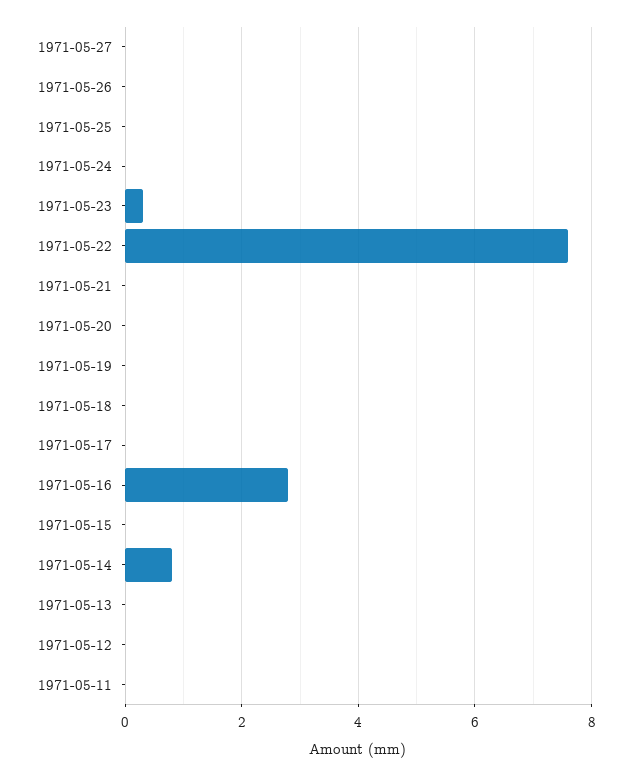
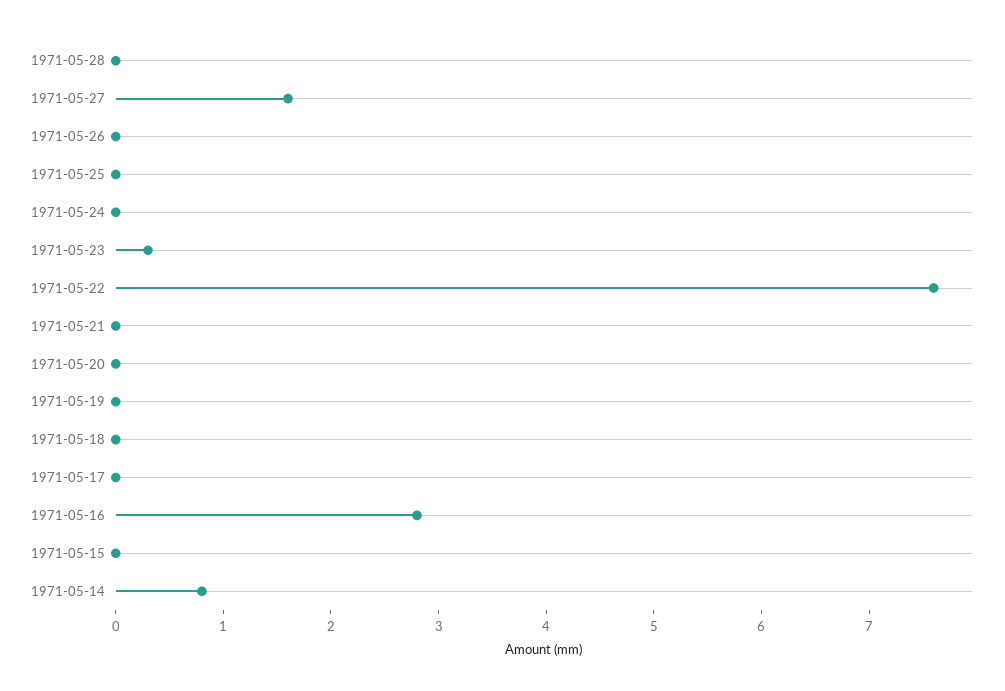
1971-05-27: 0 -> 1.6
1971-05-13: 0 -> none
1971-05-12: 0 -> none
1971-05-11: 0 -> none
1971-05-28: none -> 0

